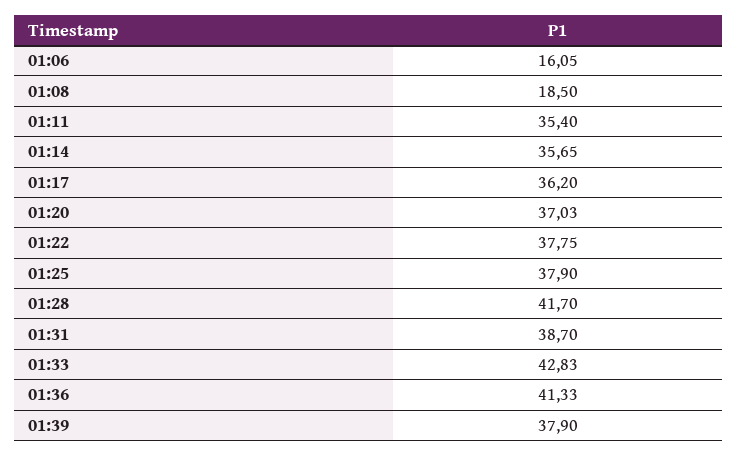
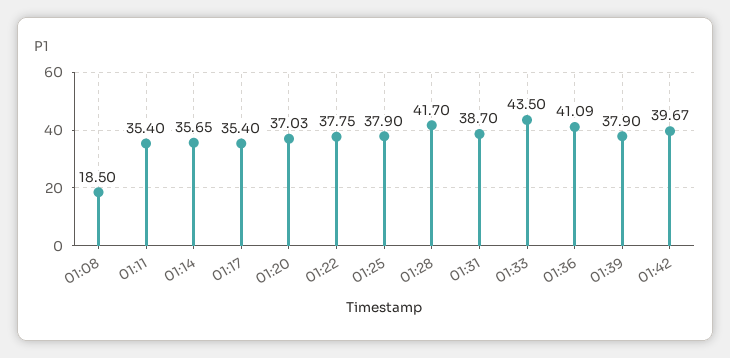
01:06: 16.05 -> none
01:17: 36.2 -> 35.4
01:33: 42.83 -> 43.5
01:36: 41.33 -> 41.09
01:42: none -> 39.67

